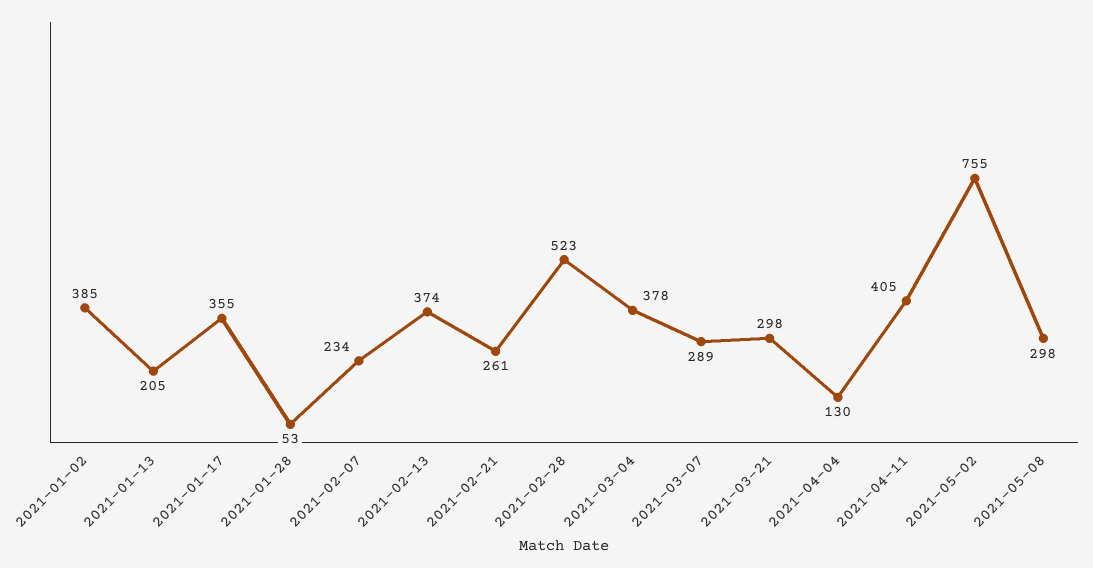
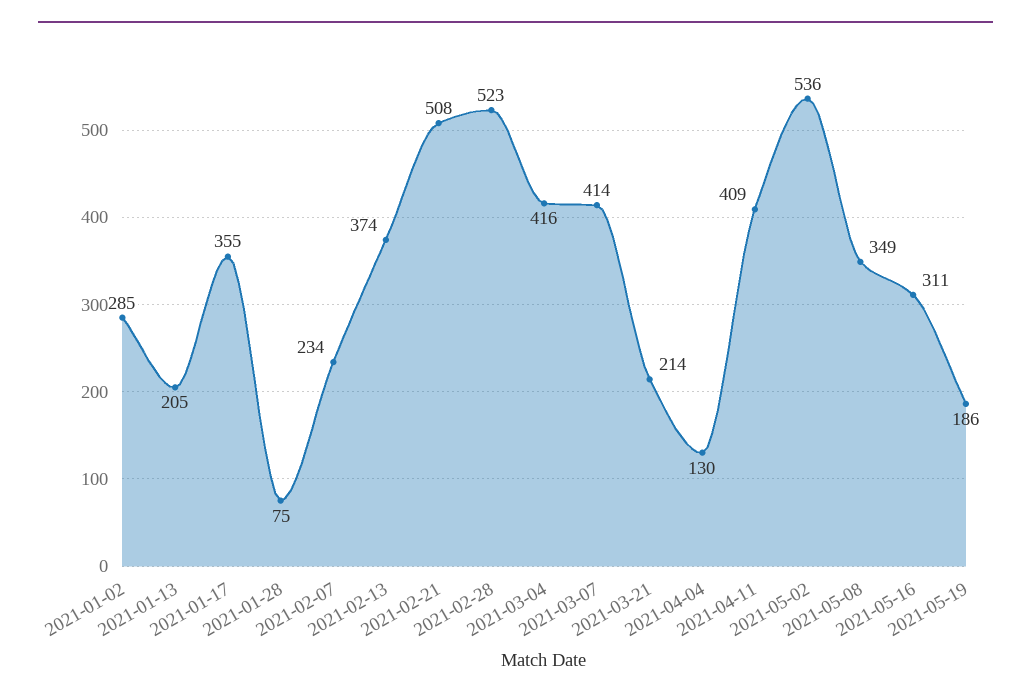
2021-01-02: 385 -> 285
2021-01-28: 53 -> 75
2021-02-21: 261 -> 508
2021-03-04: 378 -> 416
2021-03-07: 289 -> 414
2021-03-21: 298 -> 214
2021-04-11: 405 -> 409
2021-05-02: 755 -> 536
2021-05-08: 298 -> 349
2021-05-16: none -> 311
2021-05-19: none -> 186

